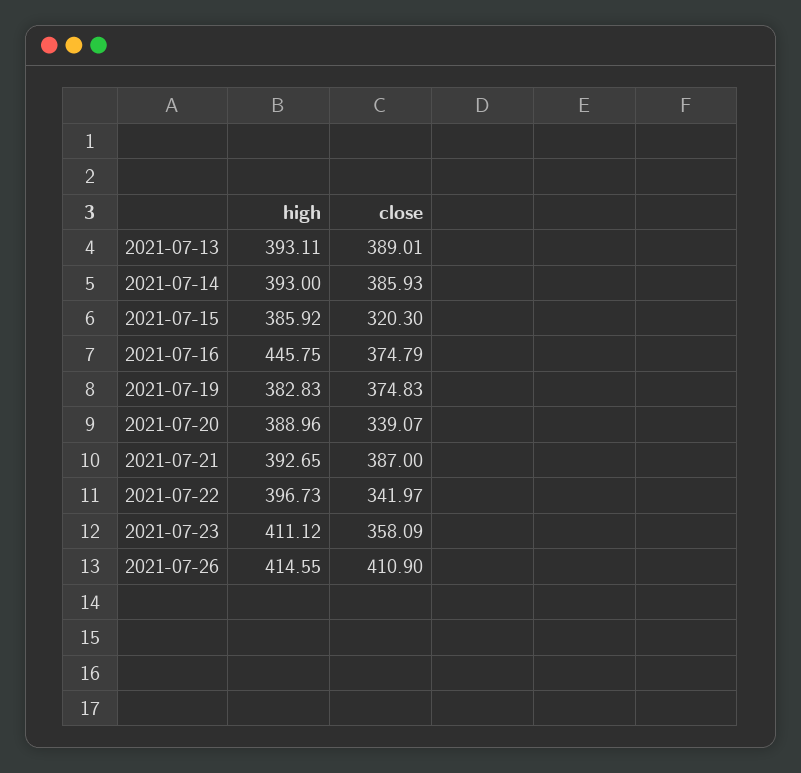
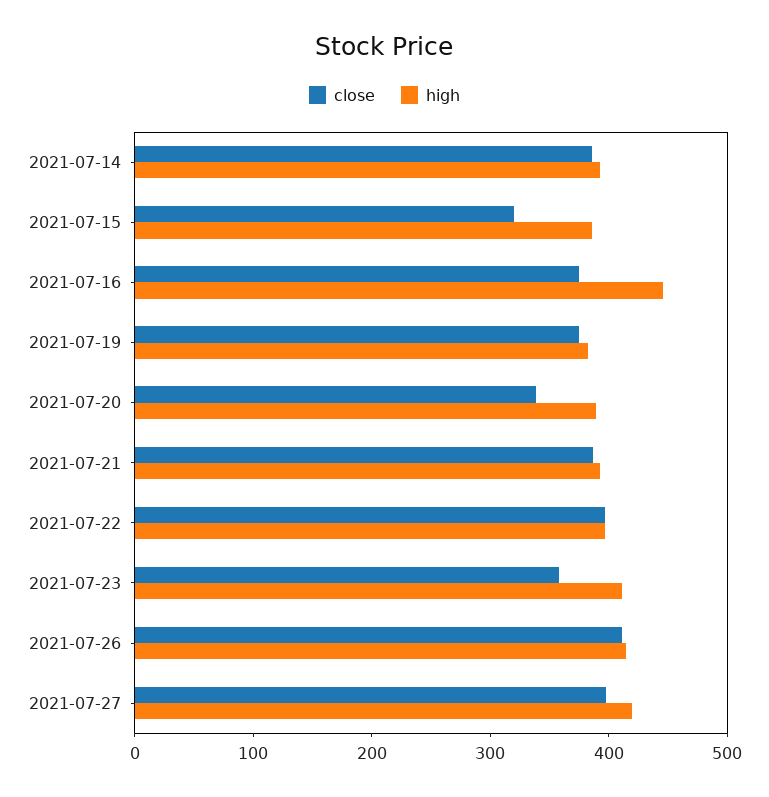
high, 2021-07-13: 393.11 -> none
close, 2021-07-13: 389.01 -> none
close, 2021-07-22: 341.97 -> 400
close, 2021-07-27: none -> 400
high, 2021-07-27: none -> 420

